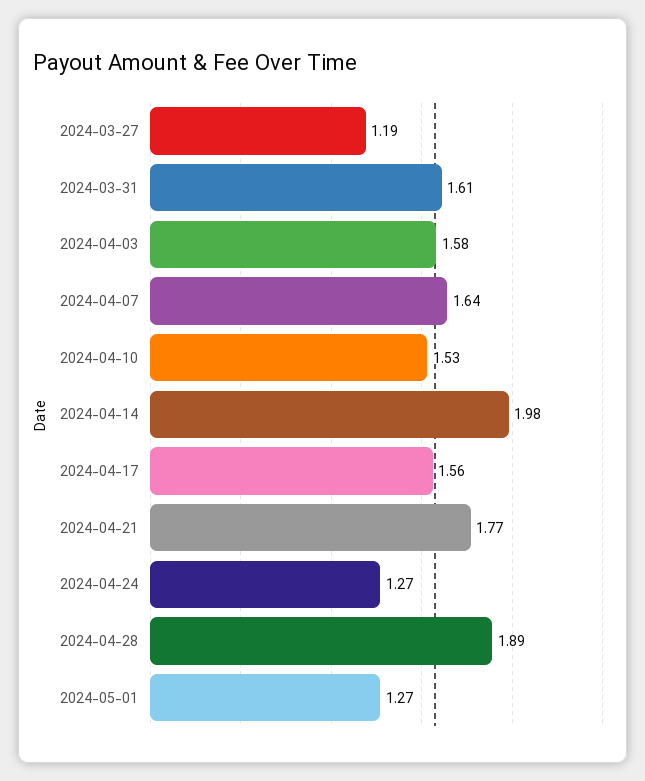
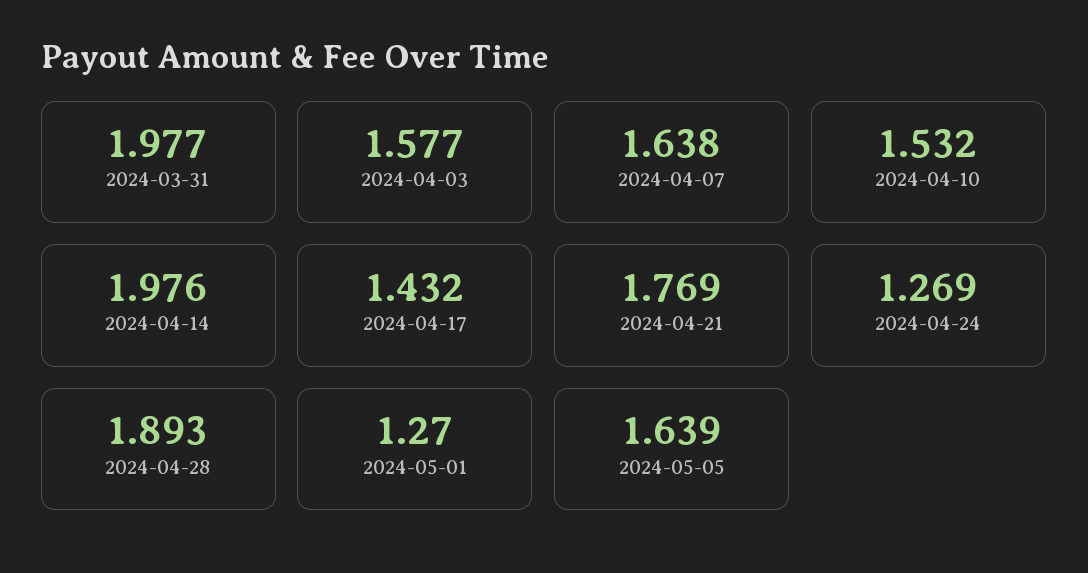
2024-03-27: 1.19 -> none
2024-03-31: 1.61 -> 1.977
2024-04-17: 1.56 -> 1.432
2024-05-05: none -> 1.639

